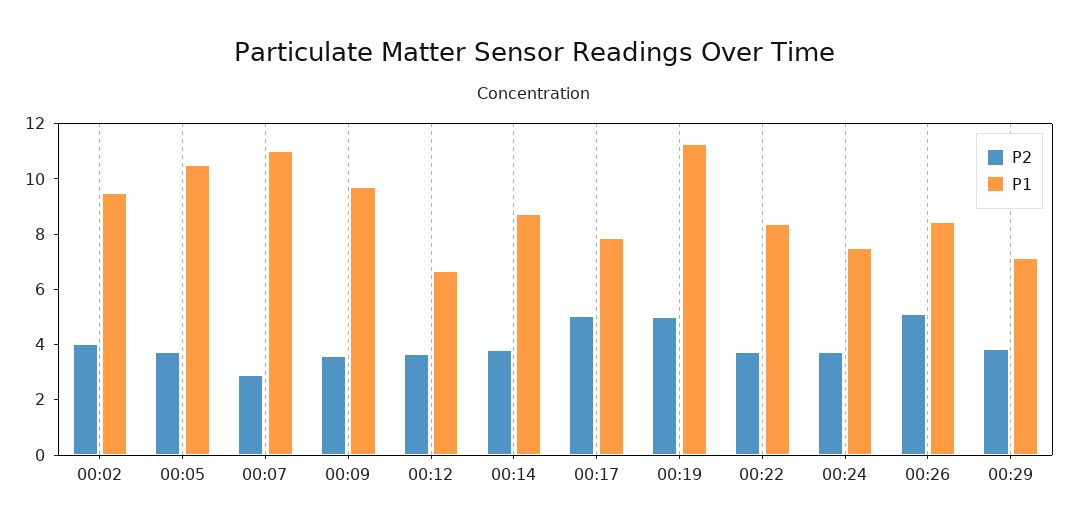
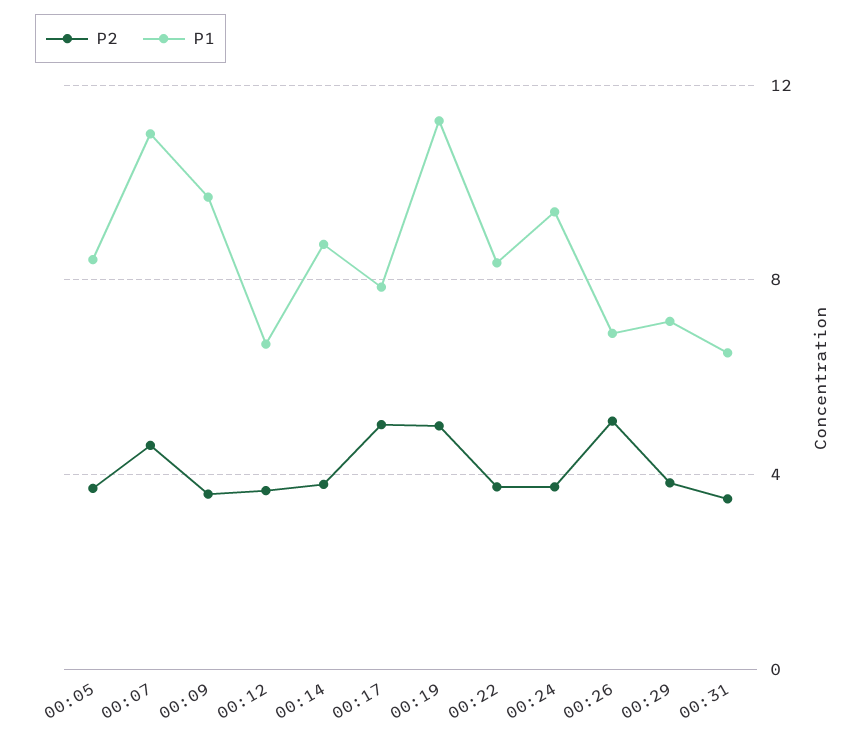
P2, 00:02: 4 -> none
P1, 00:02: 9.5 -> none
P1, 00:05: 10.5 -> 8.5
P2, 00:07: 3 -> 4.5
P1, 00:24: 7.5 -> 9.5
P1, 00:26: 8.5 -> 7
P2, 00:31: none -> 3.5
P1, 00:31: none -> 6.5

